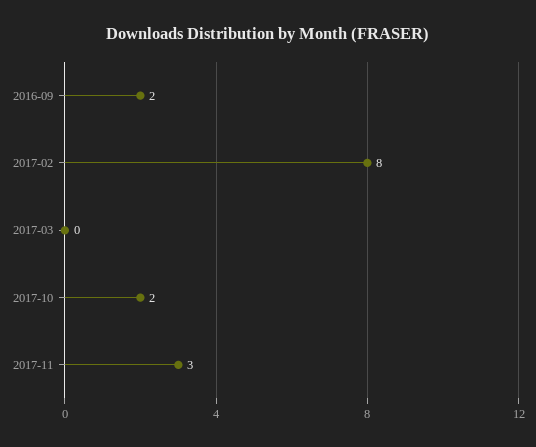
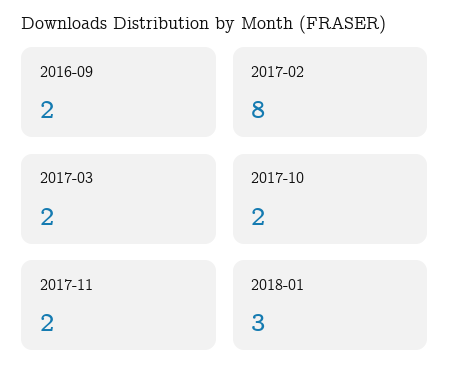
2017-03: 0 -> 2
2017-11: 3 -> 2
2018-01: none -> 3

